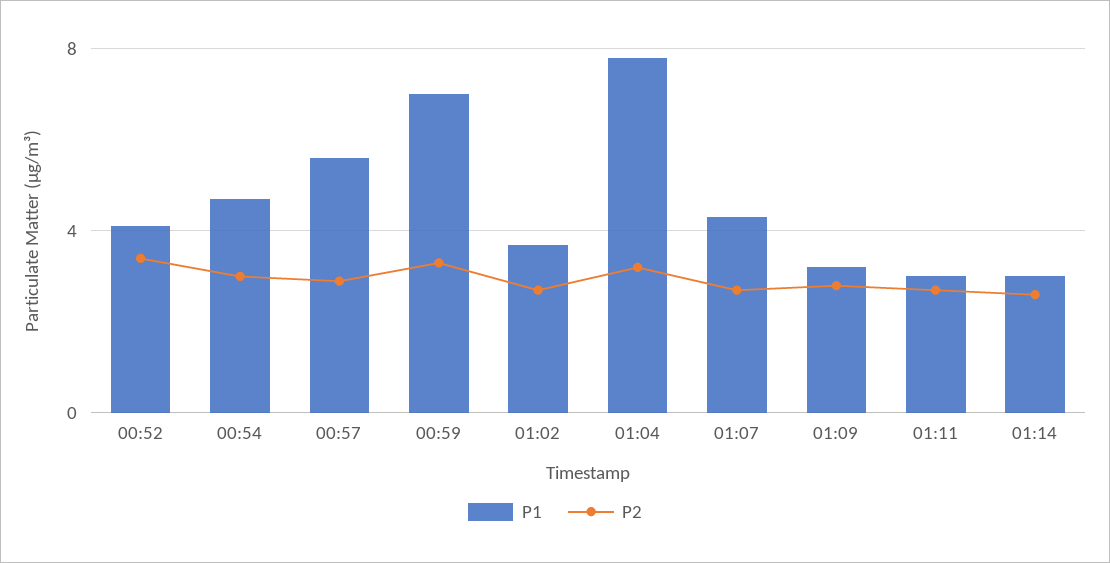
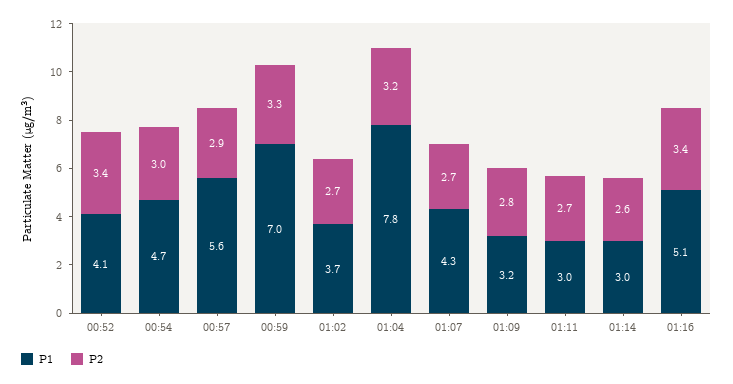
P1, 01:16: none -> 5.1
P2, 01:16: none -> 3.4

